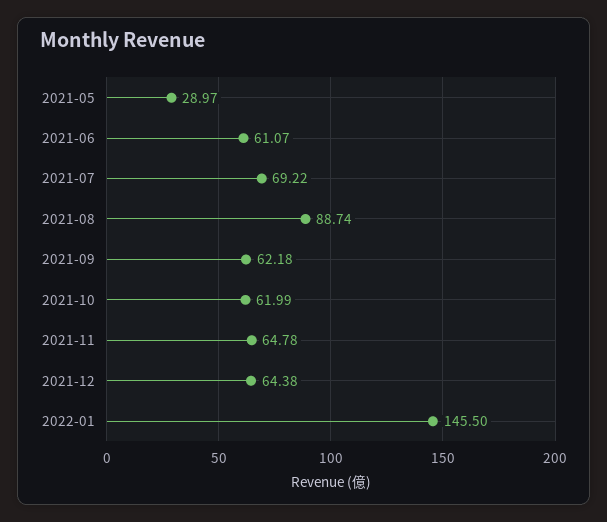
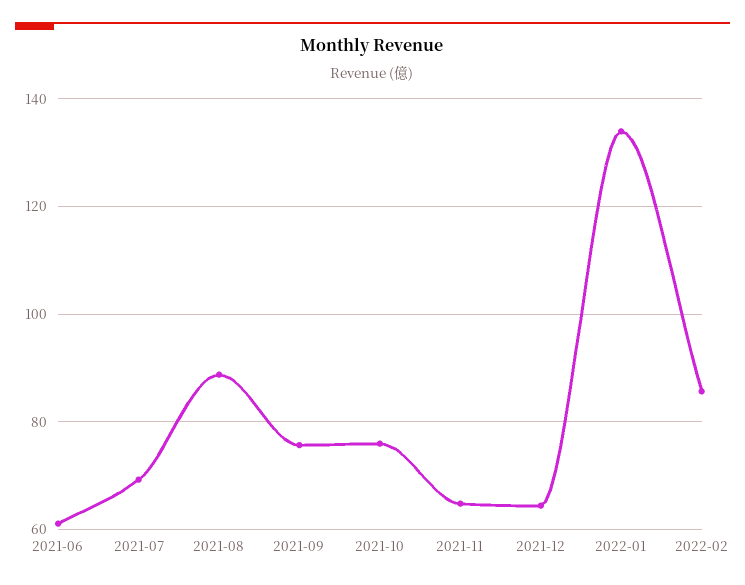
2021-05: 28.97 -> none
2021-09: 62.18 -> 76
2021-10: 61.99 -> 76
2022-01: 145.5 -> 134
2022-02: none -> 86

